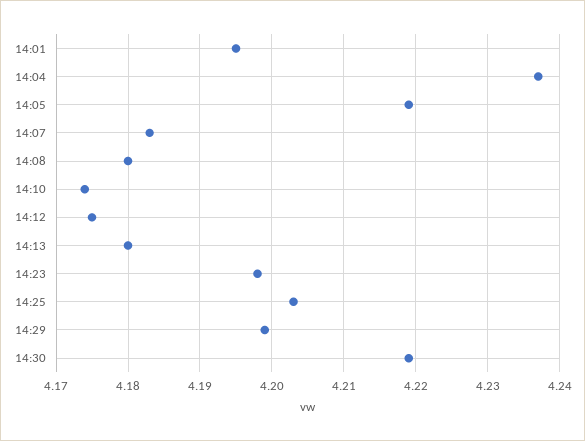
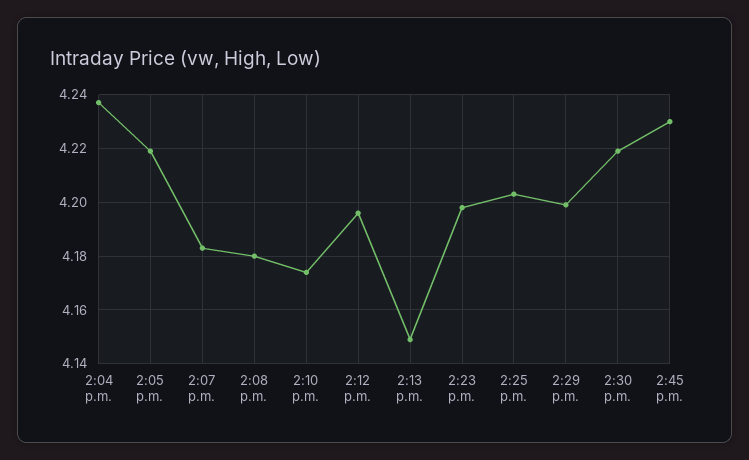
14:01: 4.195 -> none
14:12: 4.175 -> 4.195
14:13: 4.18 -> 4.15
2:45 p.m.: none -> 4.23

